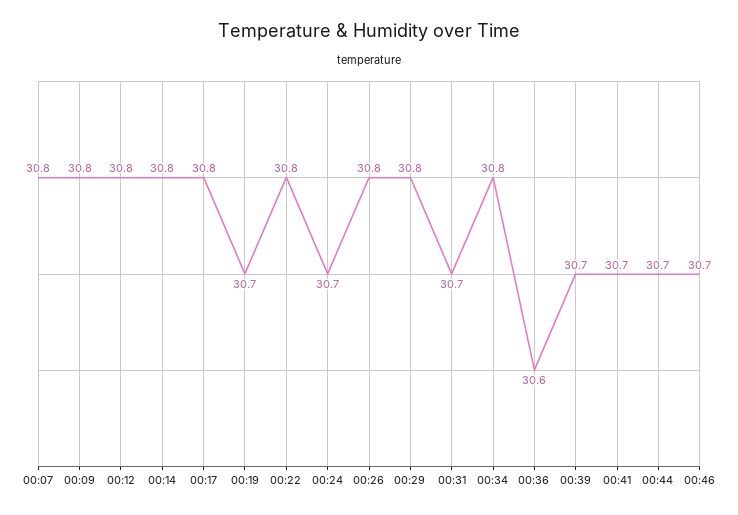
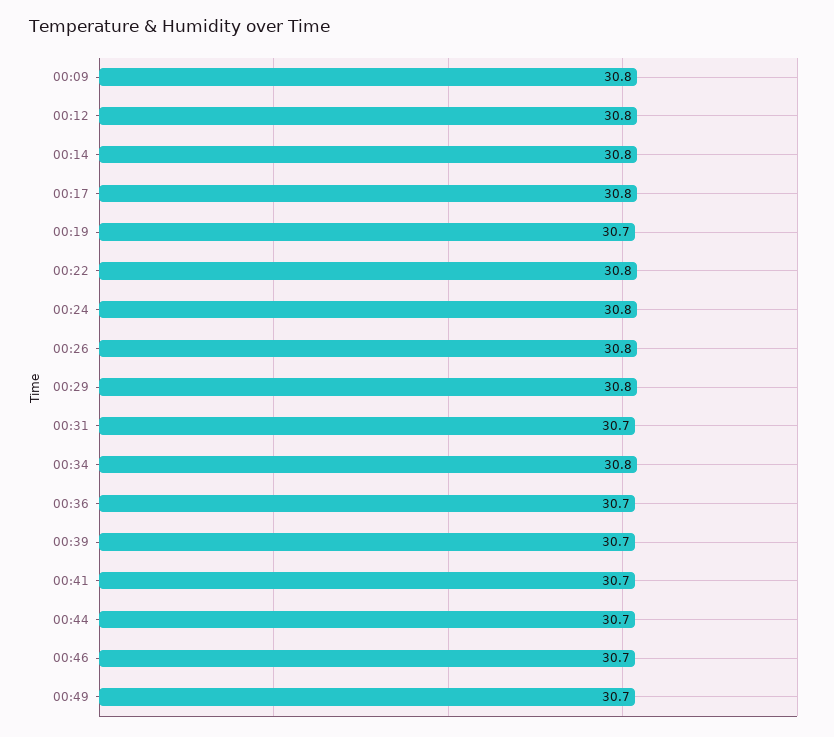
00:07: 30.8 -> none
00:24: 30.7 -> 30.8
00:36: 30.6 -> 30.7
00:49: none -> 30.7

